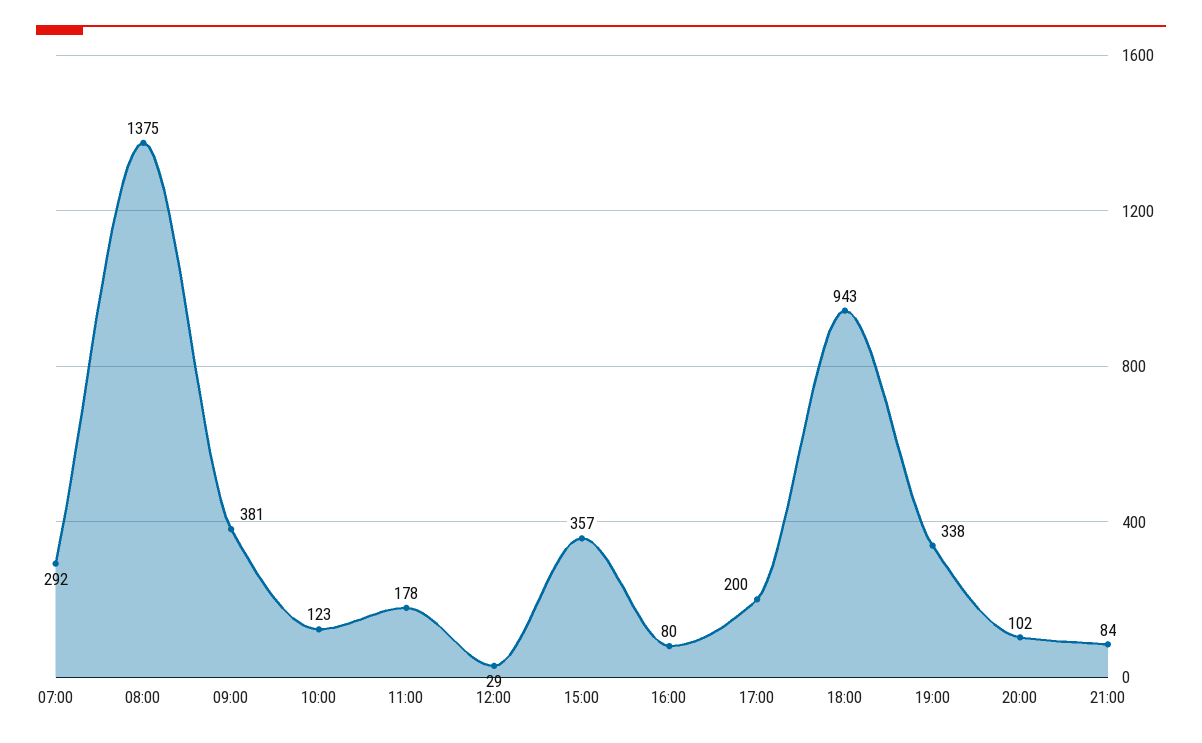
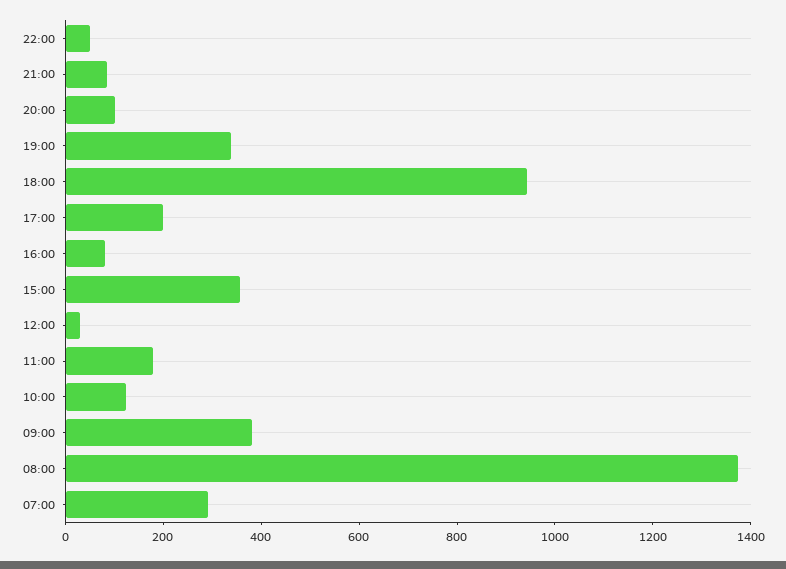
22:00: none -> 50

